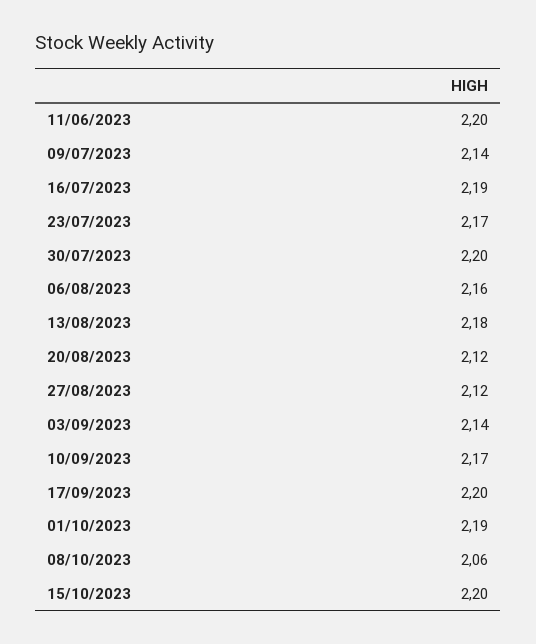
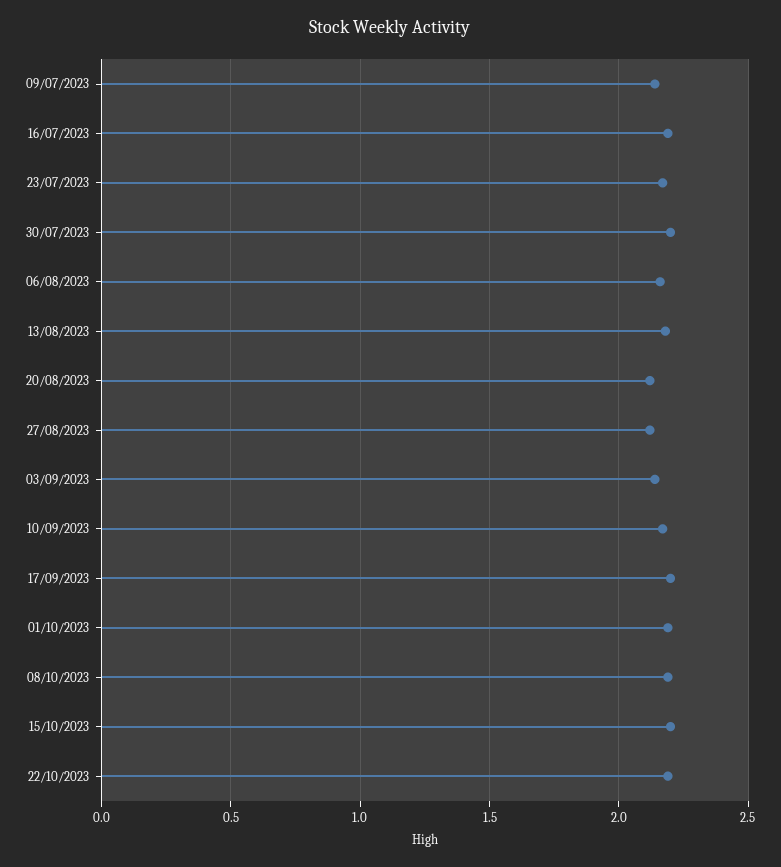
11/06/2023: 2.2 -> none
08/10/2023: 2.06 -> 2.2
22/10/2023: none -> 2.2

